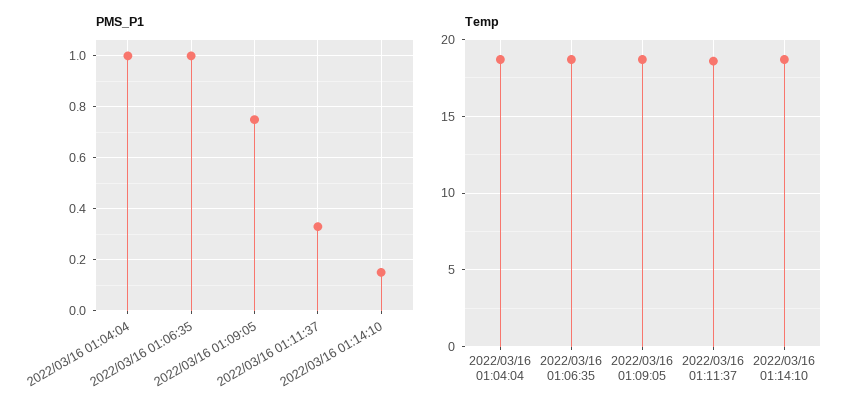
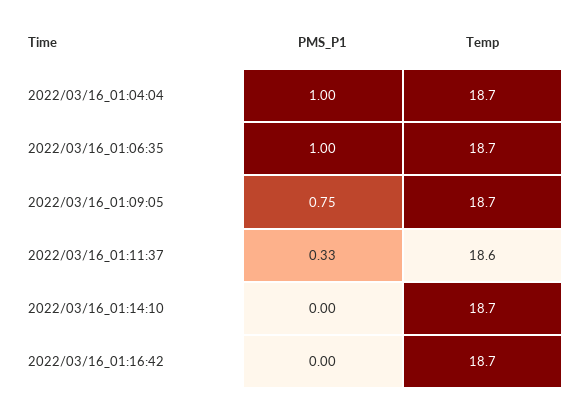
PMS_P1, 2022/03/16 01:14:10: 0.15 -> 0
PMS_P1, 2022/03/16_01:16:42: none -> 0
Temp, 2022/03/16_01:16:42: none -> 18.7

